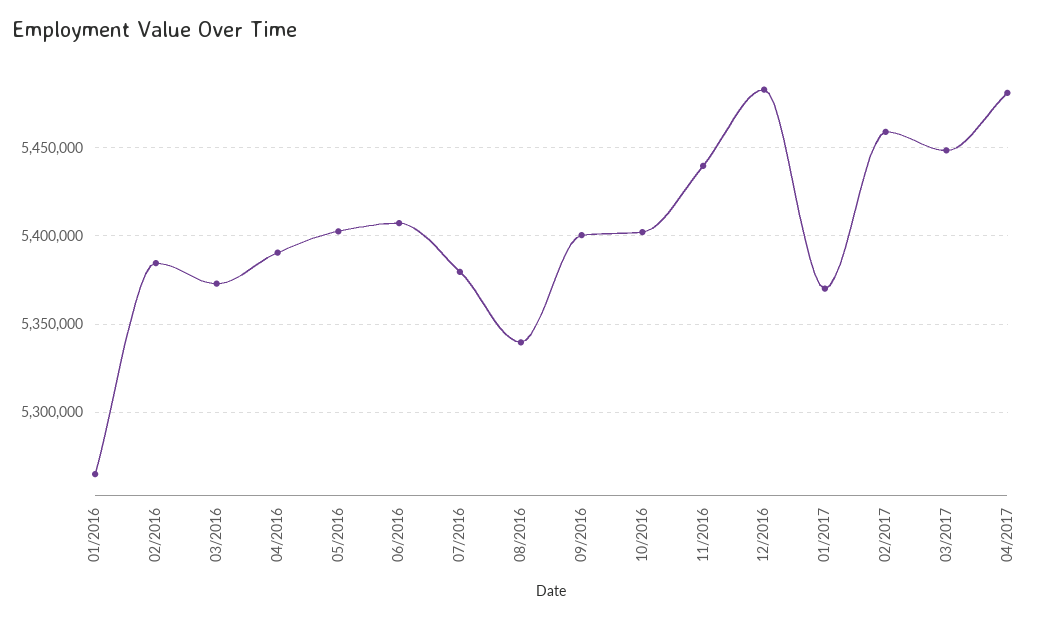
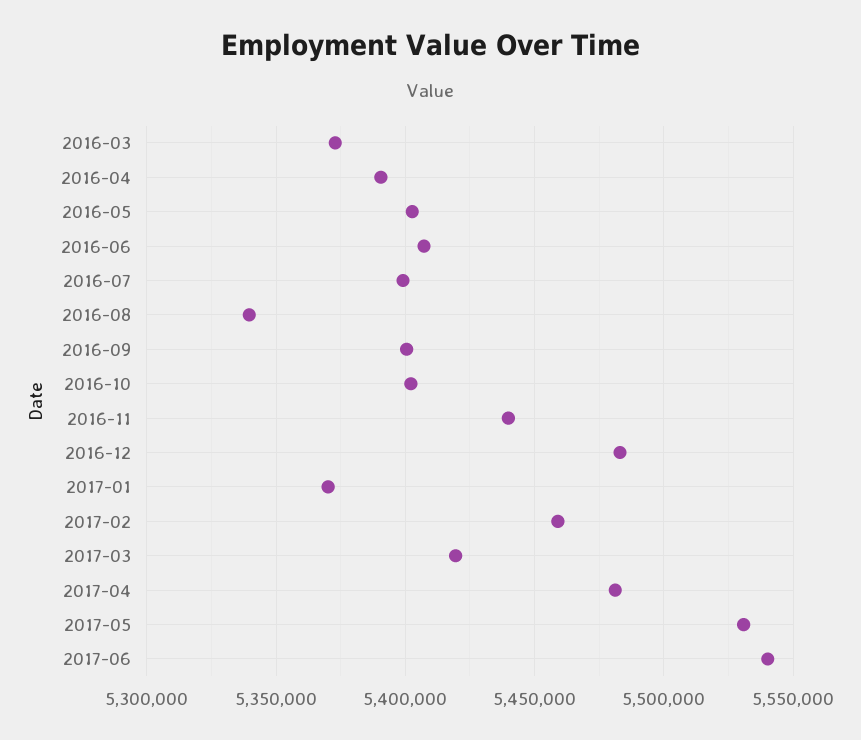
01/2016: 5265000 -> none
02/2016: 5385000 -> none
07/2016: 5380000 -> 5400000
03/2017: 5450000 -> 5420000
2017-05: none -> 5530000
2017-06: none -> 5540000

